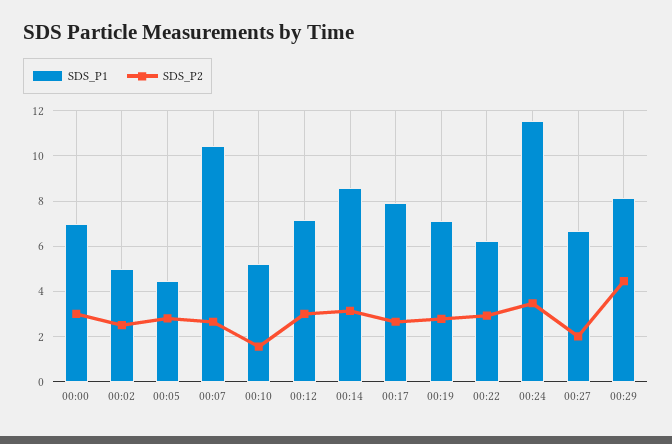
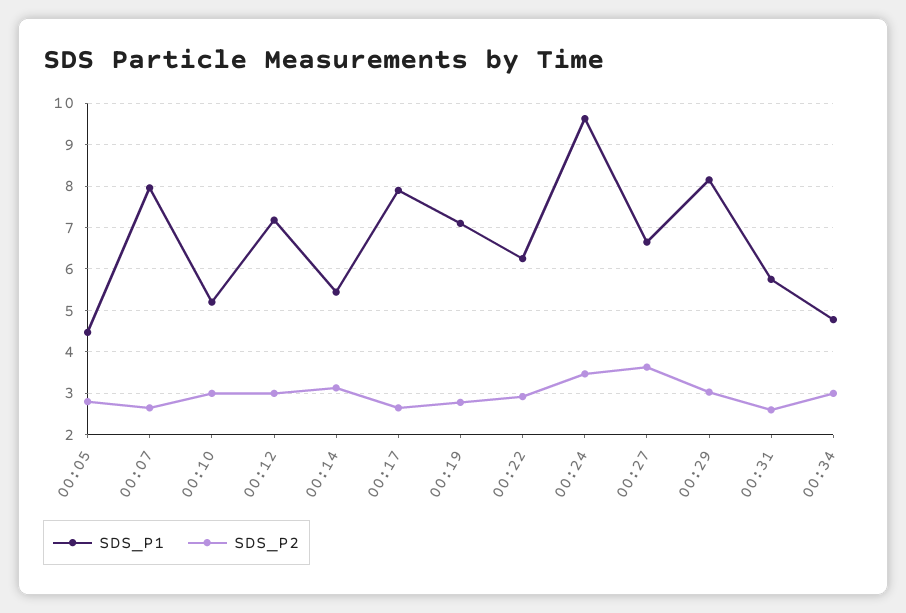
SDS_P1, 00:00: 7 -> none
SDS_P2, 00:00: 3 -> none
SDS_P1, 00:02: 5 -> none
SDS_P2, 00:02: 2.5 -> none
SDS_P1, 00:07: 10.5 -> 8
SDS_P2, 00:10: 1.5 -> 3
SDS_P1, 00:14: 8.5 -> 5.4
SDS_P1, 00:24: 11.5 -> 9.6
SDS_P2, 00:27: 2 -> 3.6
SDS_P2, 00:29: 4.5 -> 3
SDS_P1, 00:31: none -> 5.8
SDS_P2, 00:31: none -> 2.6
SDS_P1, 00:34: none -> 4.8
SDS_P2, 00:34: none -> 3

